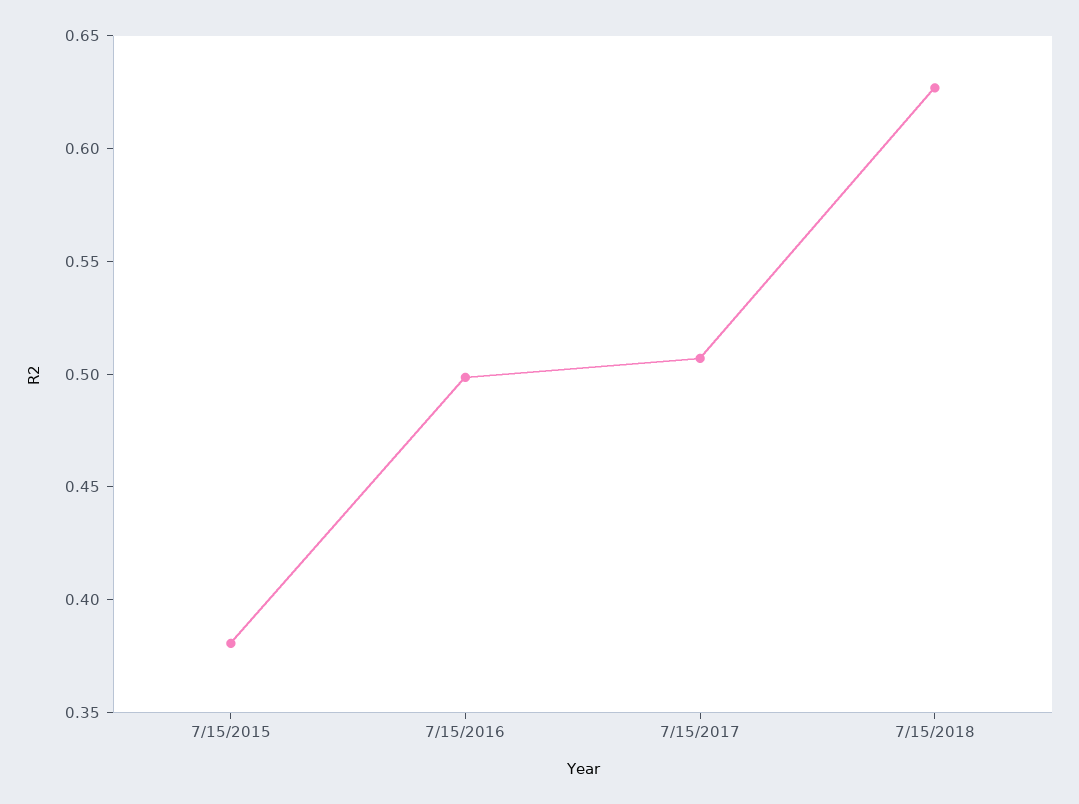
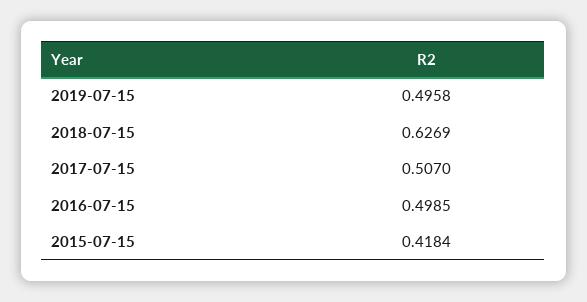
7/15/2015: 0.38 -> 0.4184
2019-07-15: none -> 0.4958

